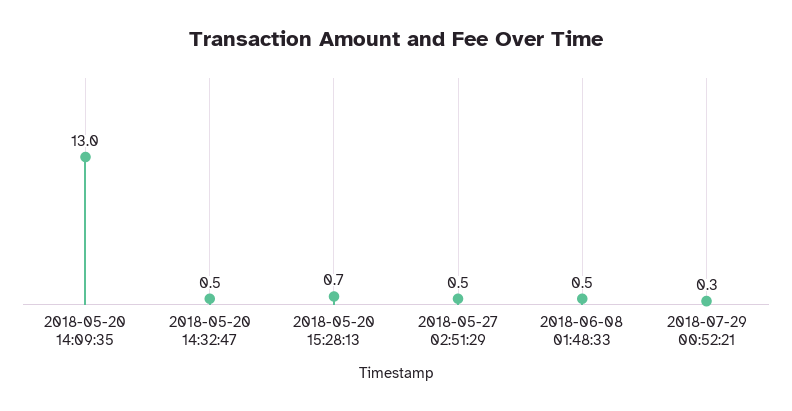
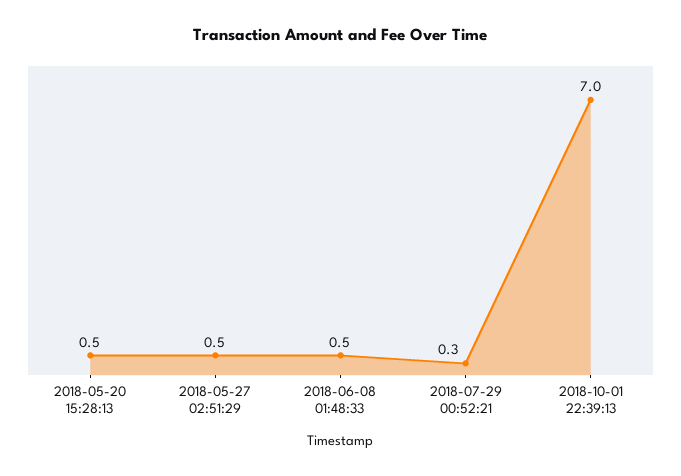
2018-05-20 14:09:35: 13 -> none
2018-05-20 14:32:47: 0.5 -> none
2018-05-20 15:28:13: 0.7 -> 0.5
2018-10-01 22:39:13: none -> 7

